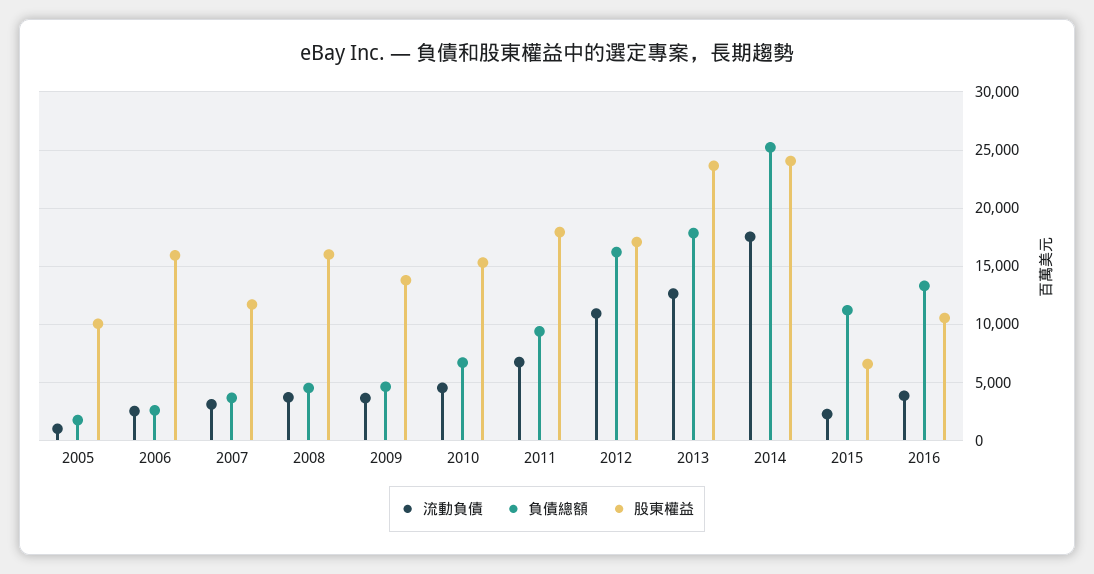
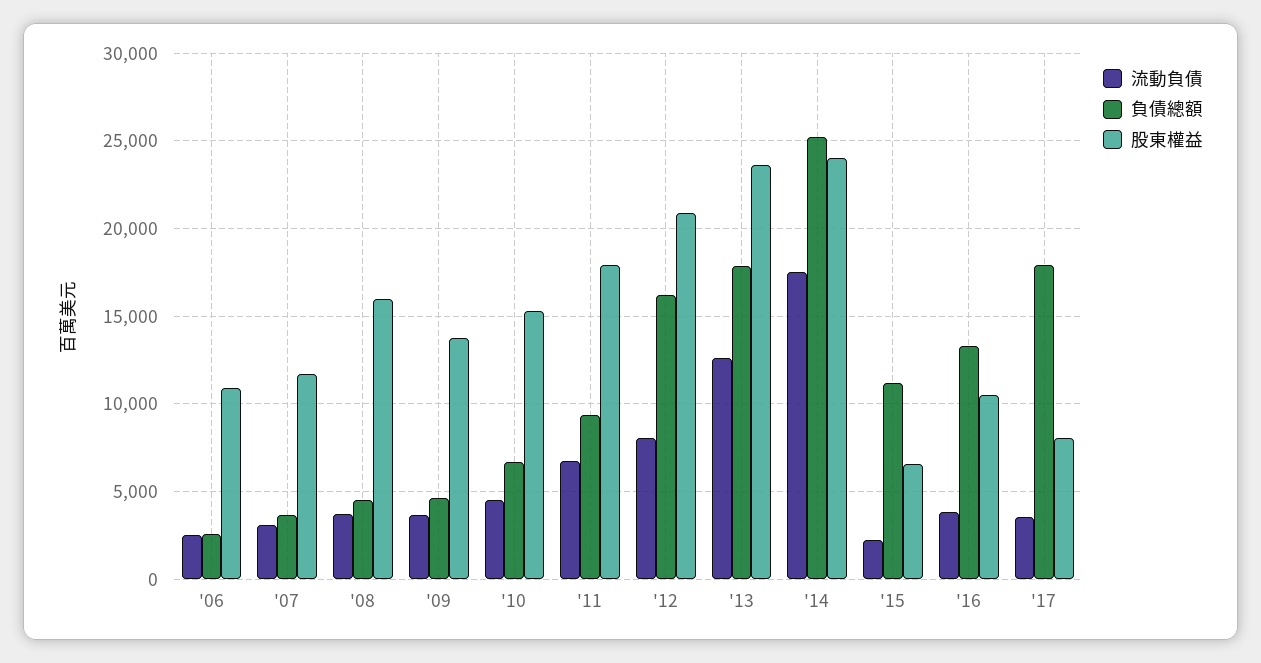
流動負債, 2005: 1000 -> none
負債總額, 2005: 2000 -> none
股東權益, 2005: 10000 -> none
股東權益, 2006: 16000 -> 11000
流動負債, 2012: 11000 -> 8000
股東權益, 2012: 17000 -> 21000
流動負債, '17: none -> 3500
負債總額, '17: none -> 18000
股東權益, '17: none -> 8000

